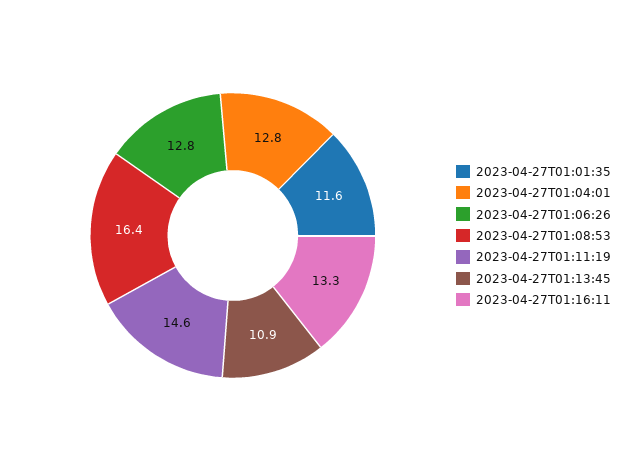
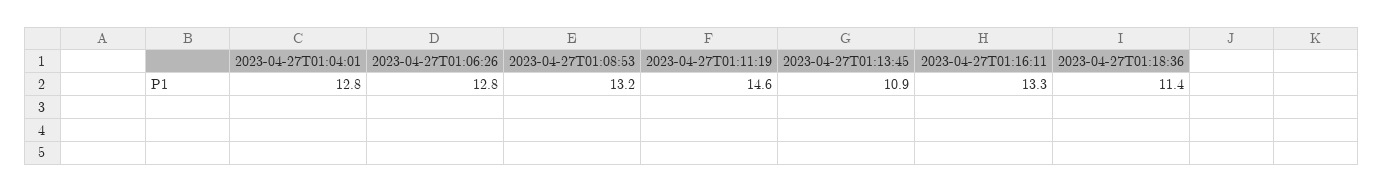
2023-04-27T01:01:35: 11.6 -> none
2023-04-27T01:08:53: 16.4 -> 13.2
2023-04-27T01:18:36: none -> 11.4

